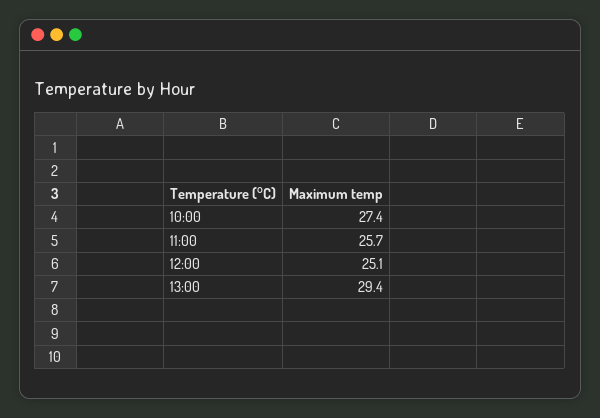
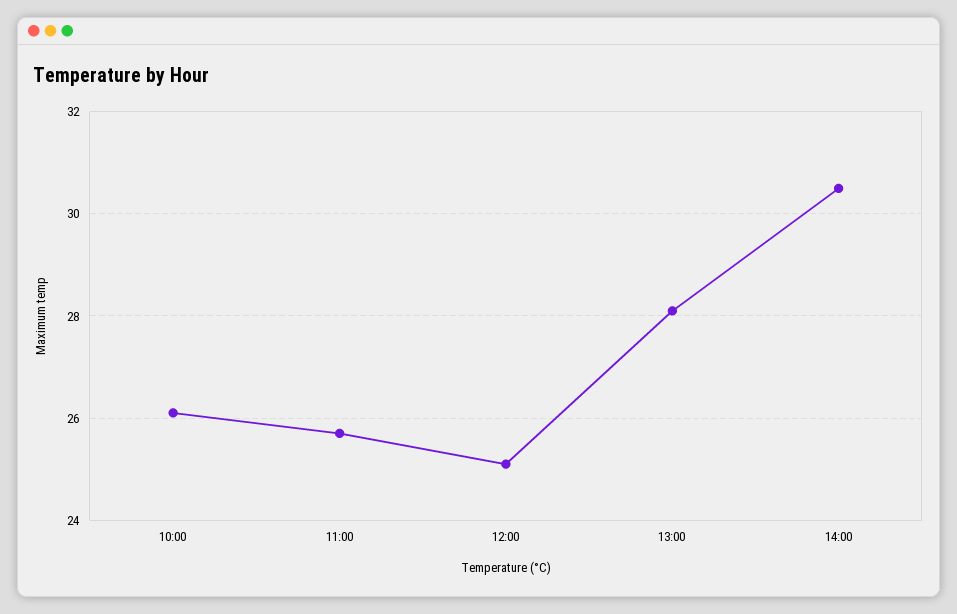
10:00: 27.4 -> 26
13:00: 29.4 -> 28
14:00: none -> 30.5

